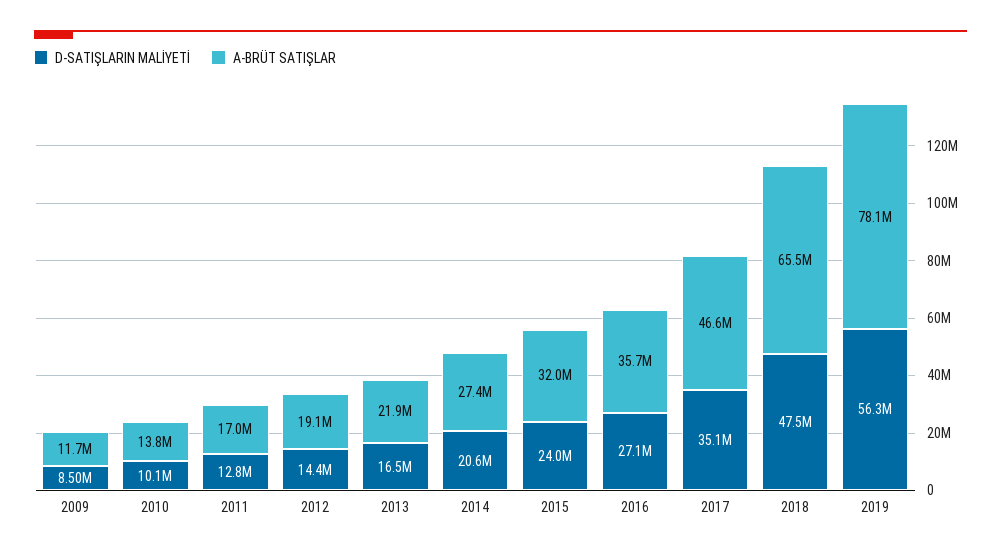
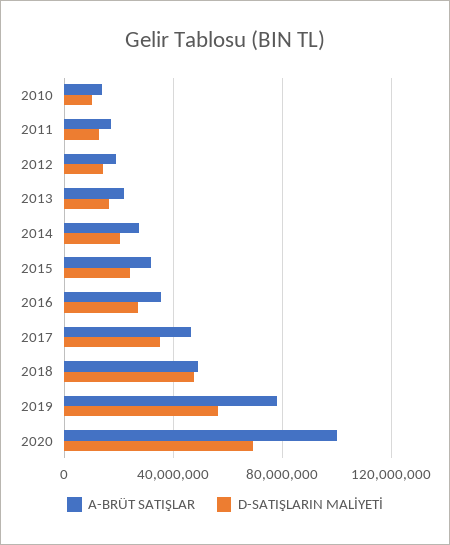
D-SATIŞLARIN MALİYETİ, 2009: 8500000 -> none
A-BRÜT SATIŞLAR, 2009: 11700000 -> none
A-BRÜT SATIŞLAR, 2018: 65500000 -> 50000000
A-BRÜT SATIŞLAR, 2020: none -> 100000000
D-SATIŞLARIN MALİYETİ, 2020: none -> 70000000

